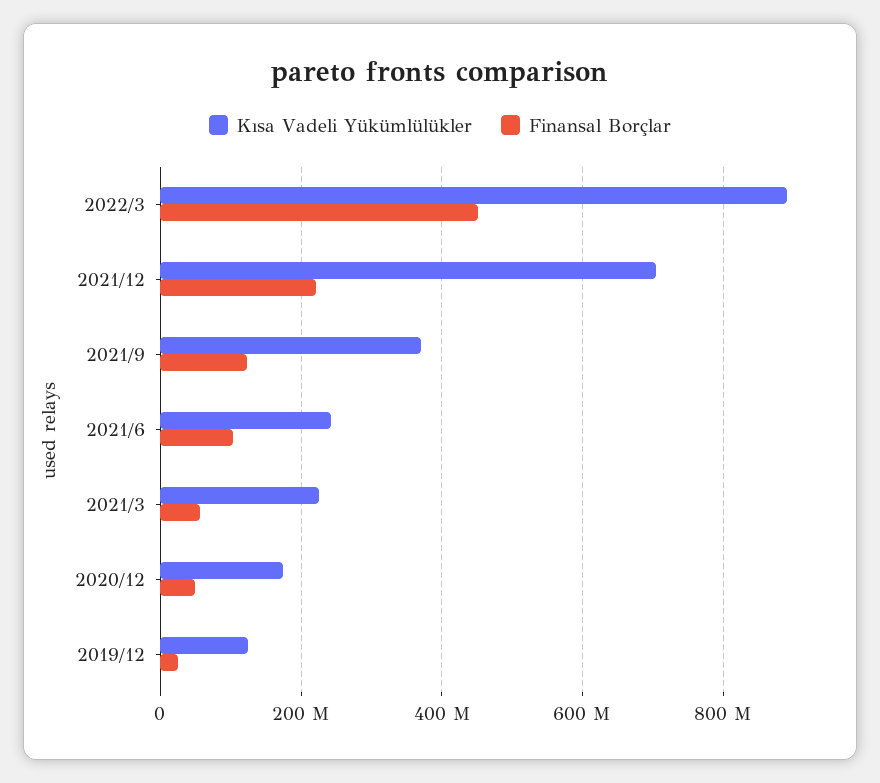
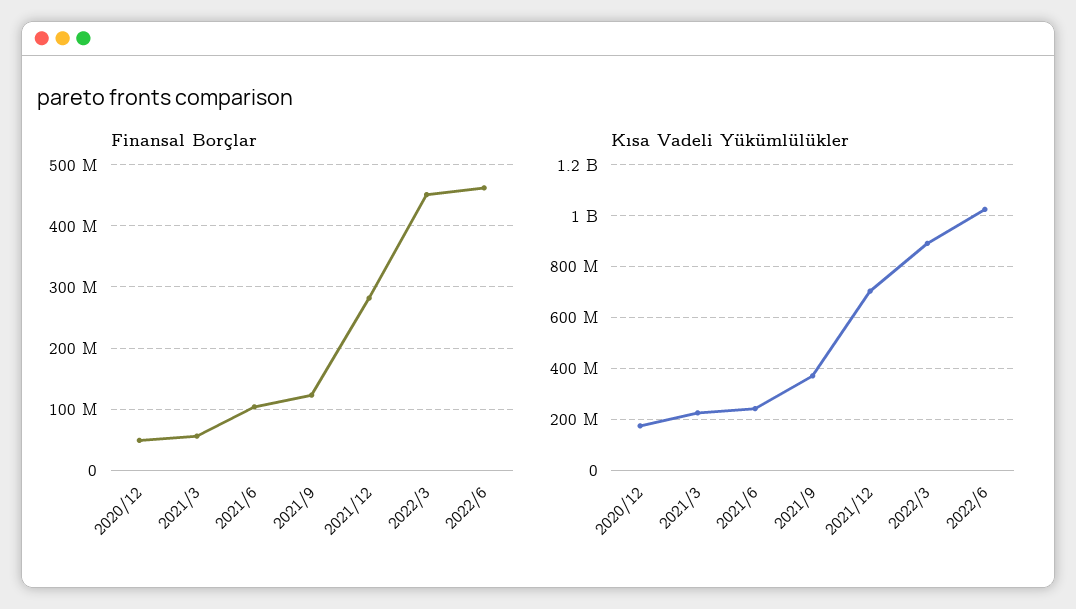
Finansal Borçlar, 2021/12: 220000000 -> 280000000
Kısa Vadeli Yükümlülükler, 2019/12: 120000000 -> none
Finansal Borçlar, 2019/12: 20000000 -> none
Finansal Borçlar, 2022/6: none -> 460000000
Kısa Vadeli Yükümlülükler, 2022/6: none -> 1025000000

